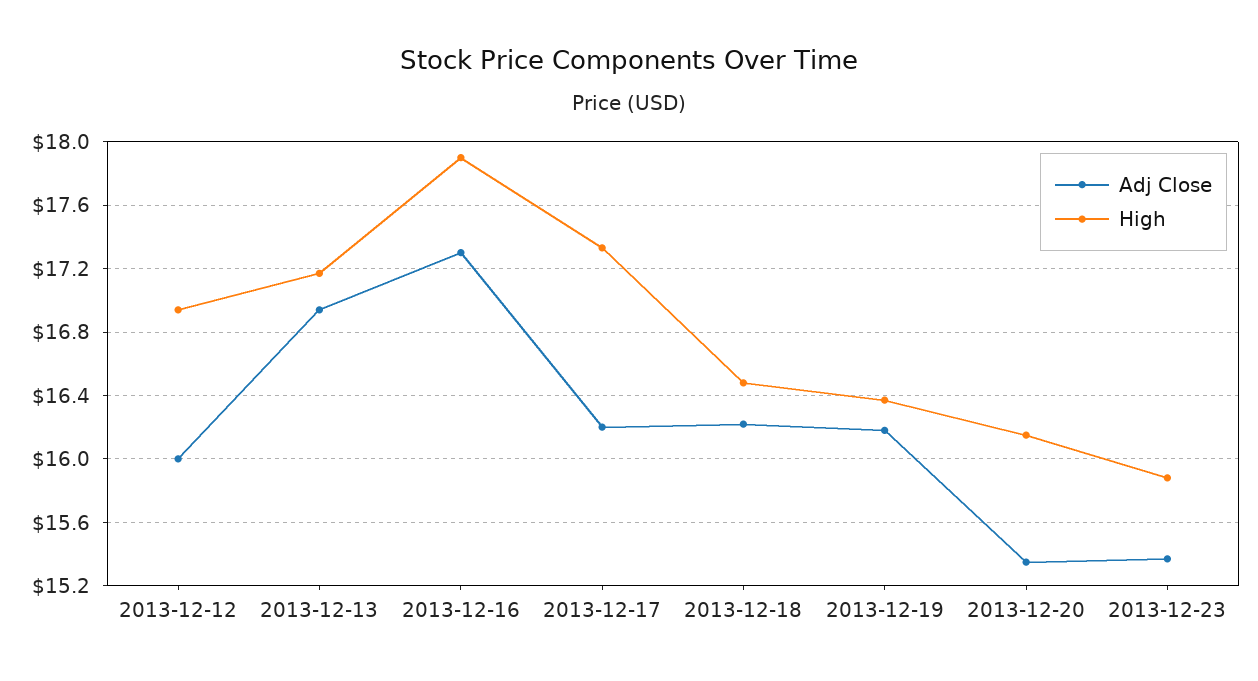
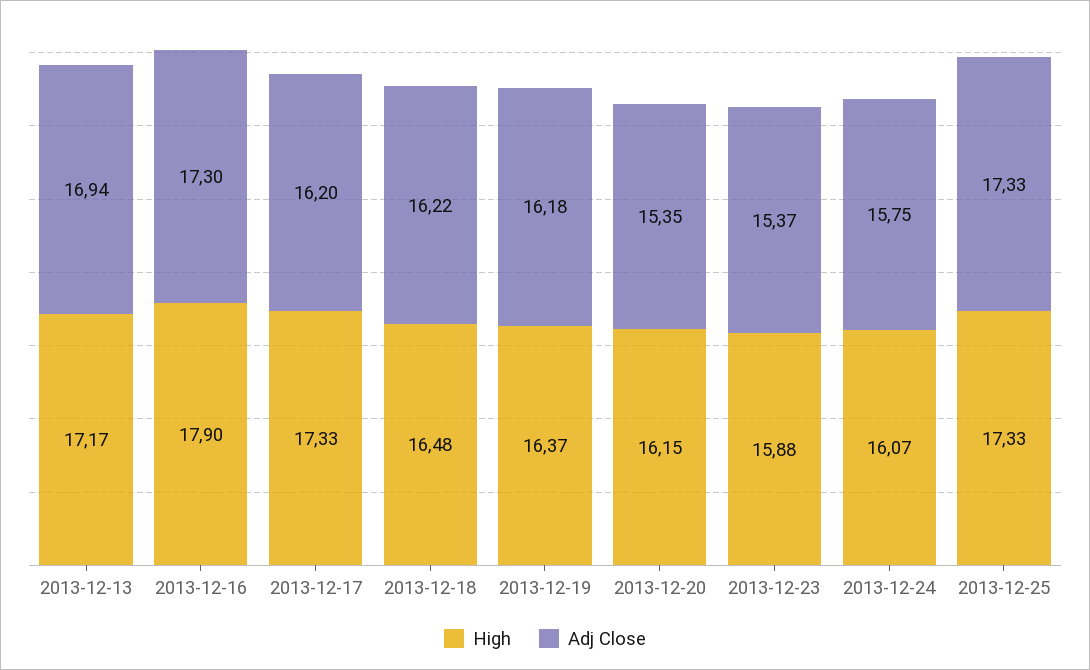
Adj Close, 2013-12-12: 16 -> none
High, 2013-12-12: 16.95 -> none
High, 2013-12-24: none -> 16.07
Adj Close, 2013-12-24: none -> 15.75
High, 2013-12-25: none -> 17.33
Adj Close, 2013-12-25: none -> 17.33

